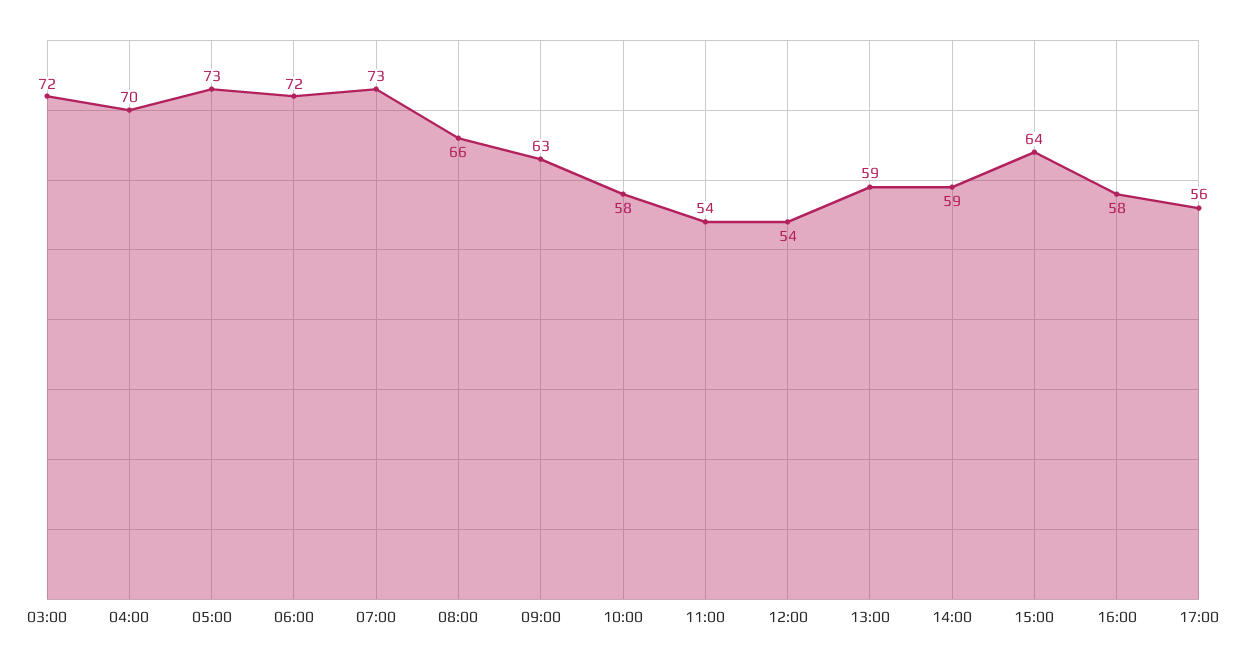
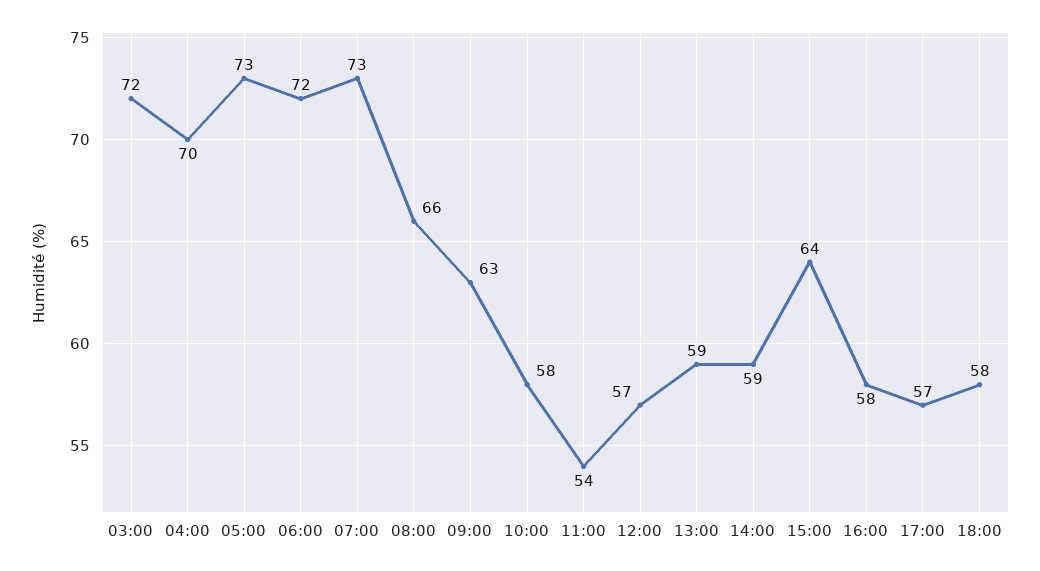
12:00: 54 -> 57
17:00: 56 -> 57
18:00: none -> 58

